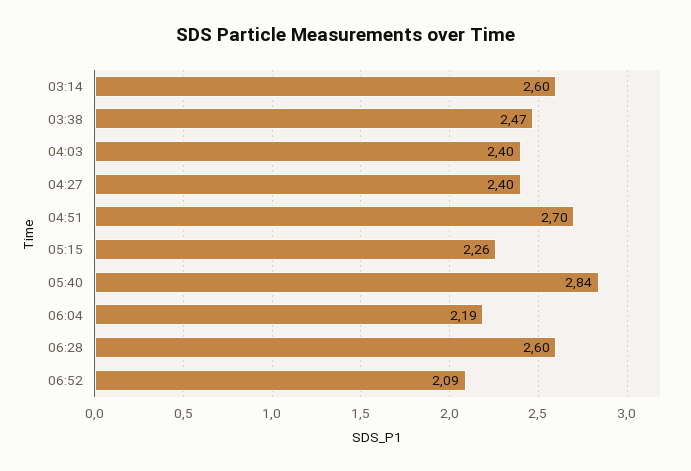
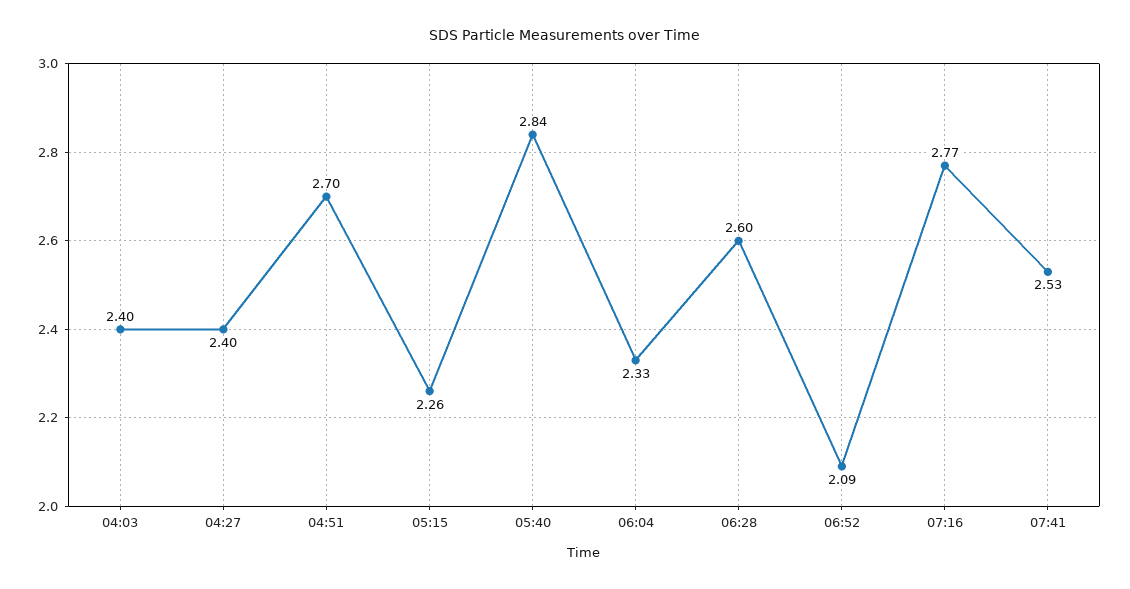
03:14: 2.6 -> none
03:38: 2.47 -> none
06:04: 2.19 -> 2.33
07:16: none -> 2.77
07:41: none -> 2.53

